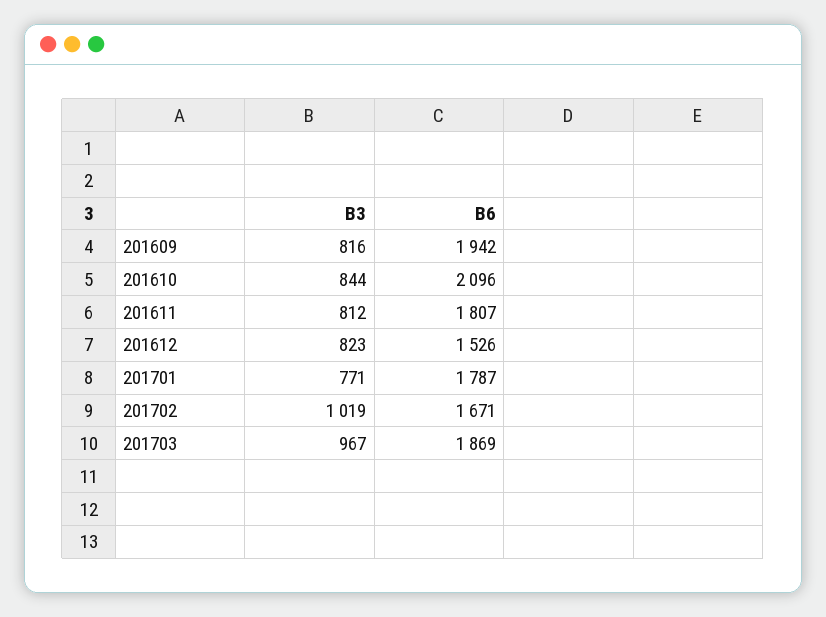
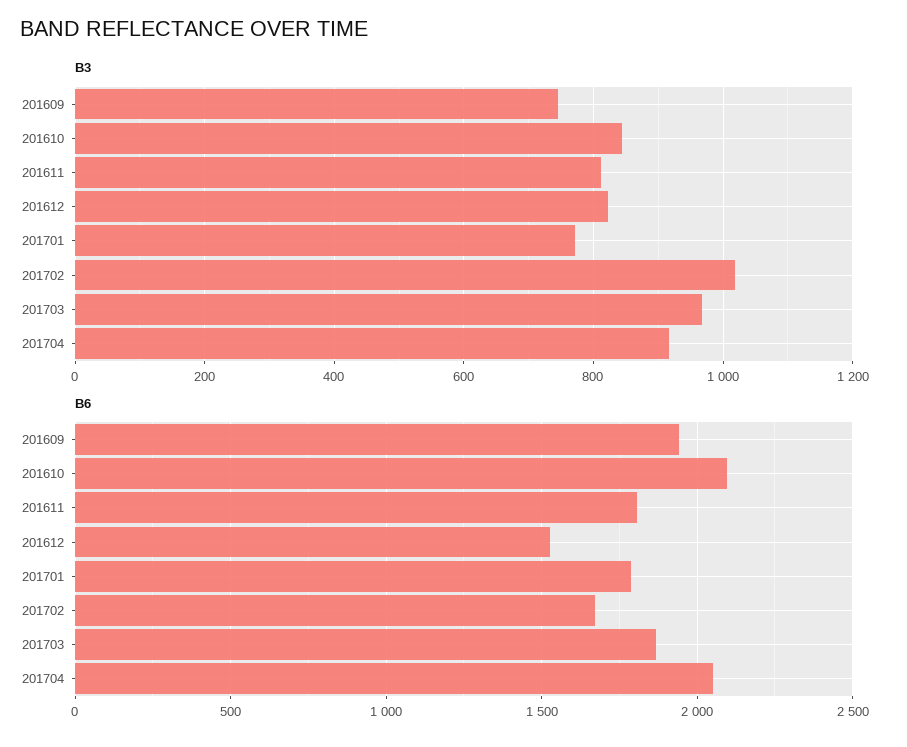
B3, 201609: 816 -> 740
B3, 201704: none -> 920
B6, 201704: none -> 2050

